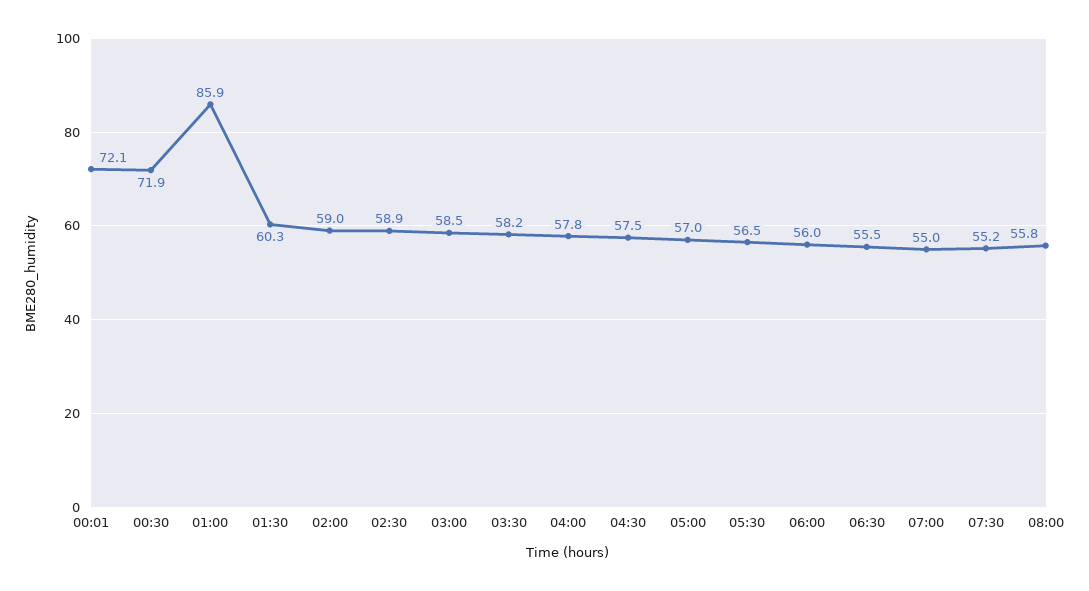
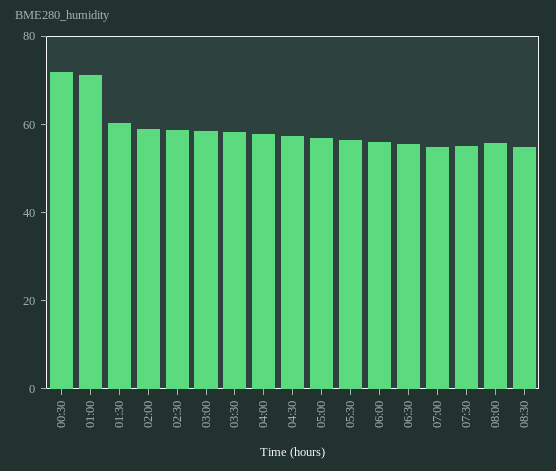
00:01: 72.1 -> none
01:00: 85.9 -> 70
08:30: none -> 55

